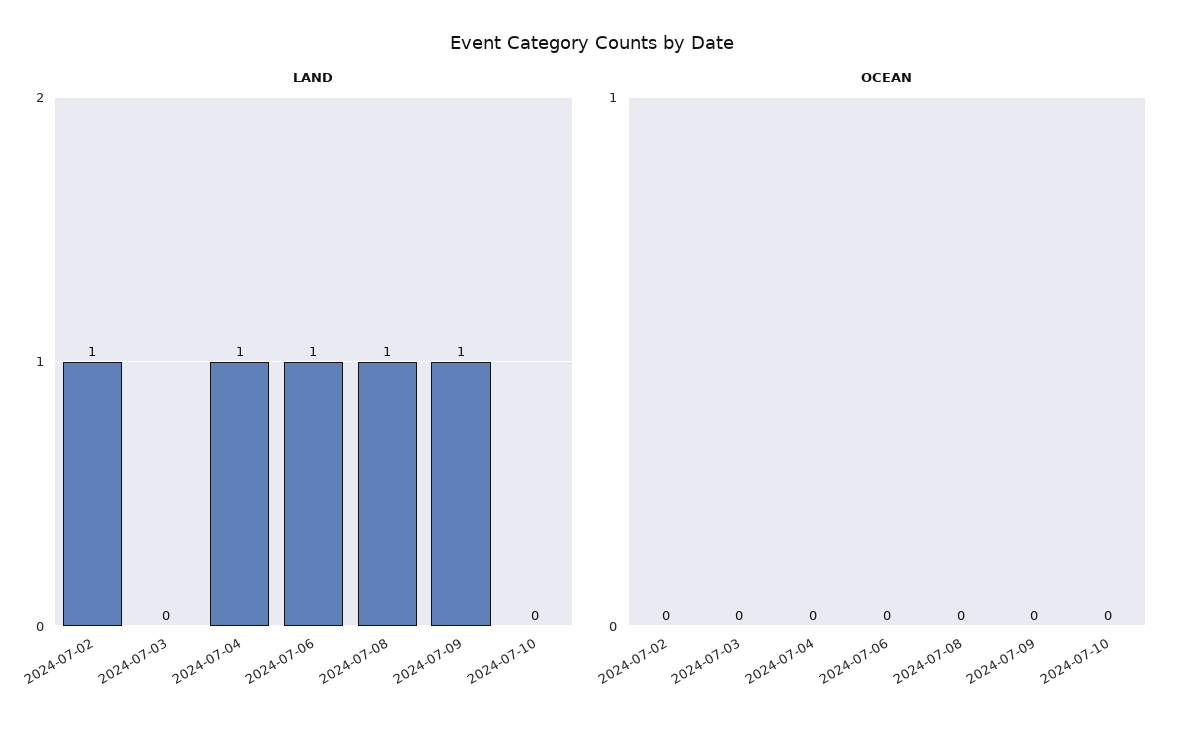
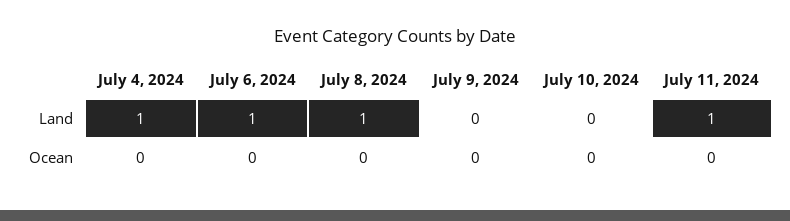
LAND, 2024-07-02: 1 -> none
LAND, 2024-07-03: 0 -> none
LAND, 2024-07-09: 1 -> 0
OCEAN, 2024-07-02: 0 -> none
OCEAN, 2024-07-03: 0 -> none
LAND, July 11, 2024: none -> 1
OCEAN, July 11, 2024: none -> 0

